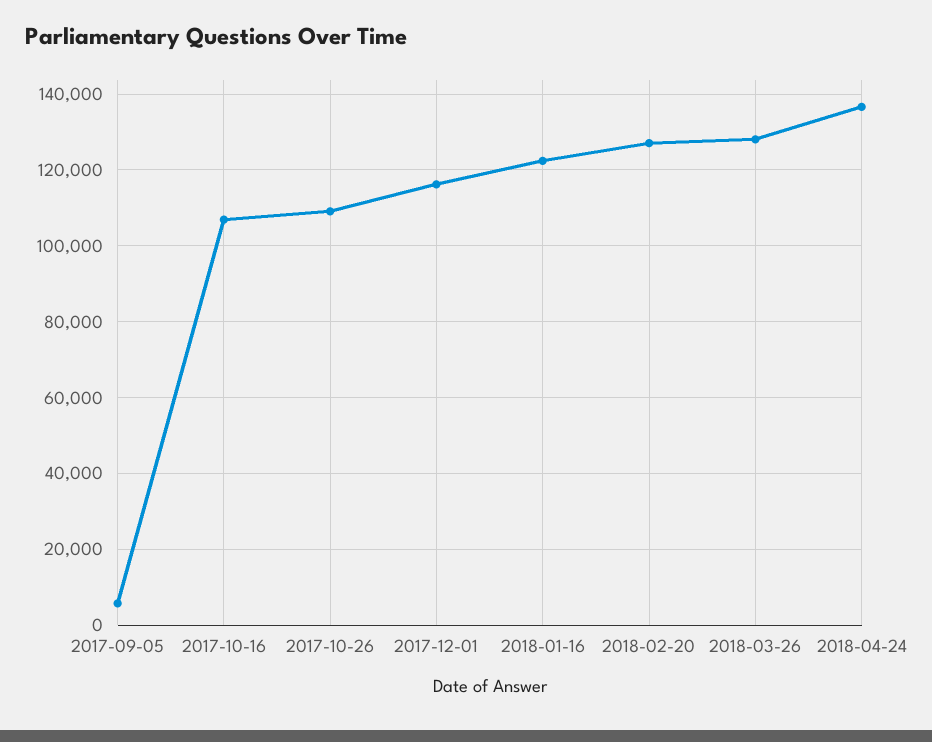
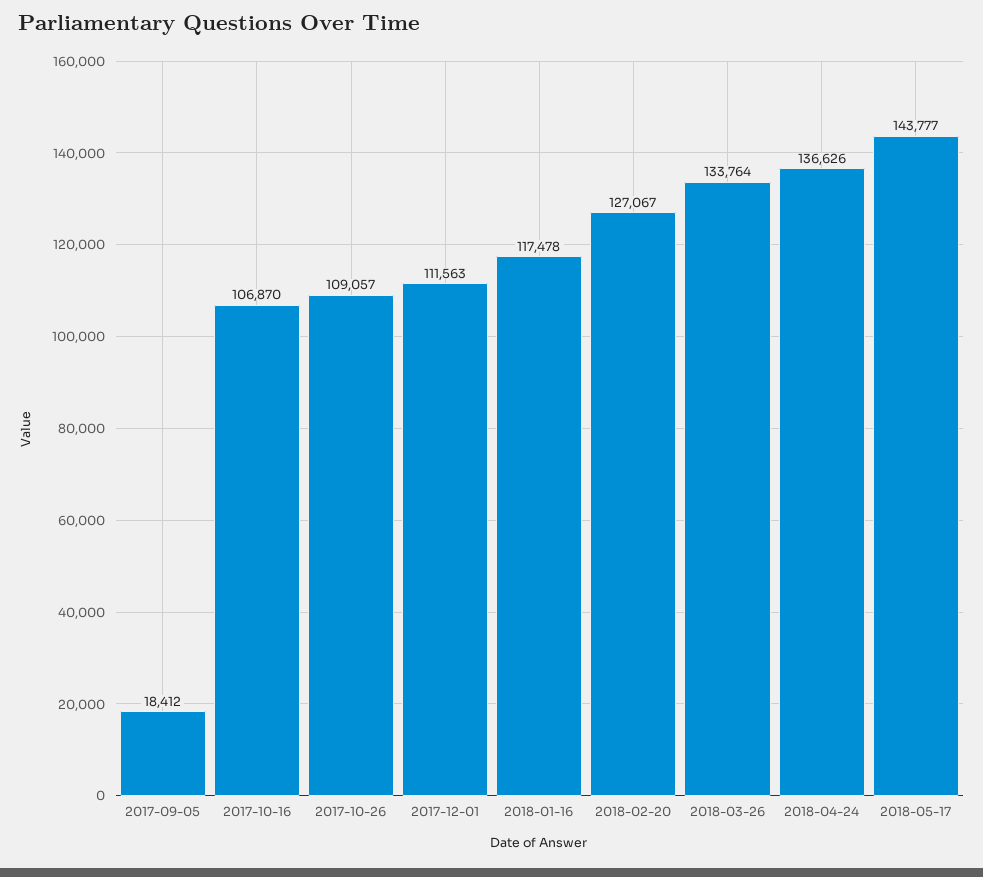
2017-09-05: 6000 -> 18412
2017-12-01: 116000 -> 111563
2018-01-16: 122000 -> 117478
2018-03-26: 128000 -> 133764
2018-05-17: none -> 143777

